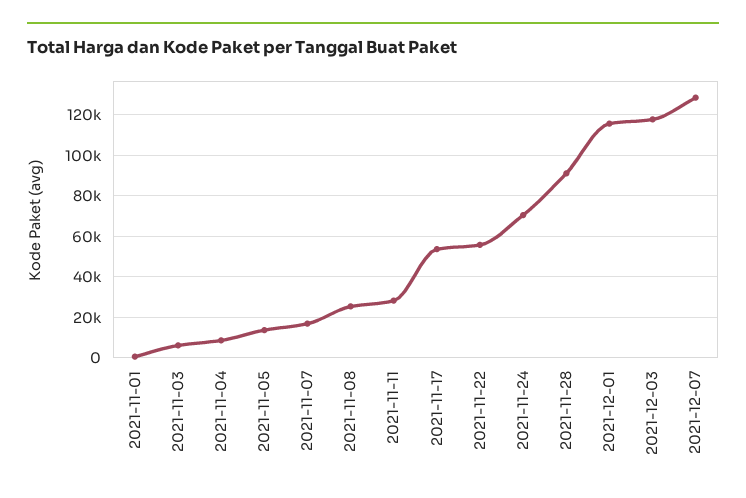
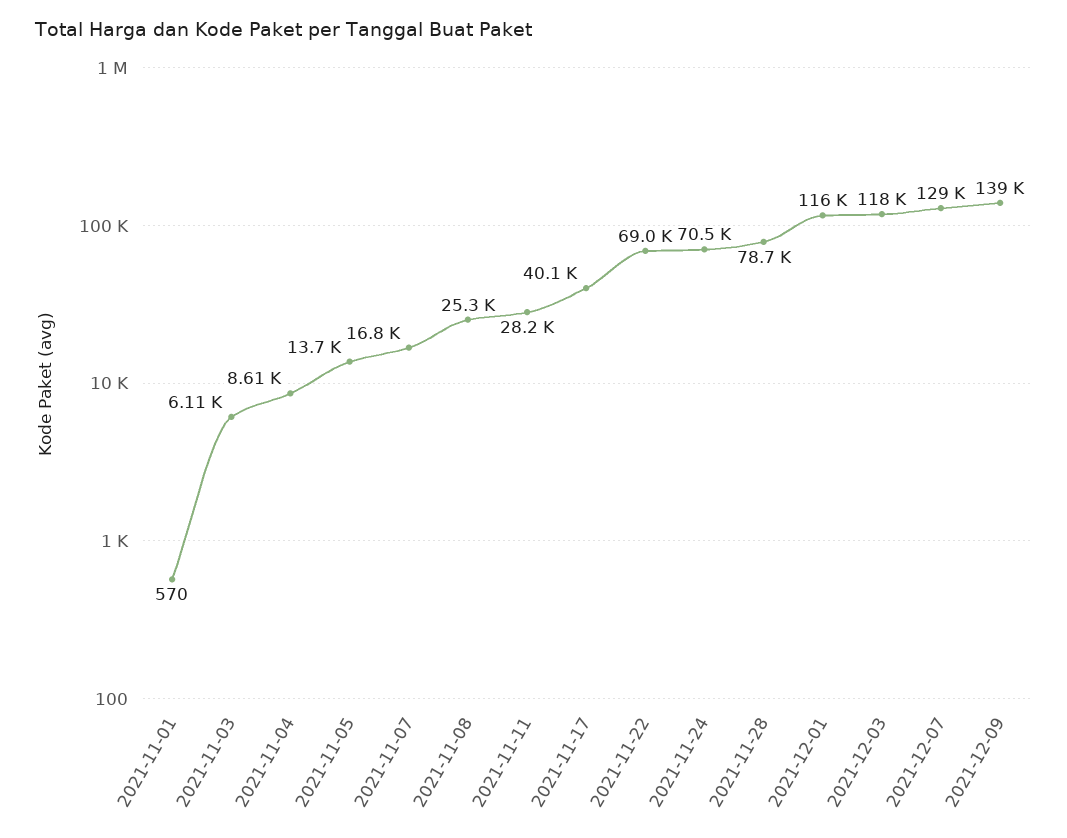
2021-11-17: 55000 -> 40100
2021-11-22: 55000 -> 69000
2021-11-28: 90000 -> 78700
2021-12-09: none -> 139000

